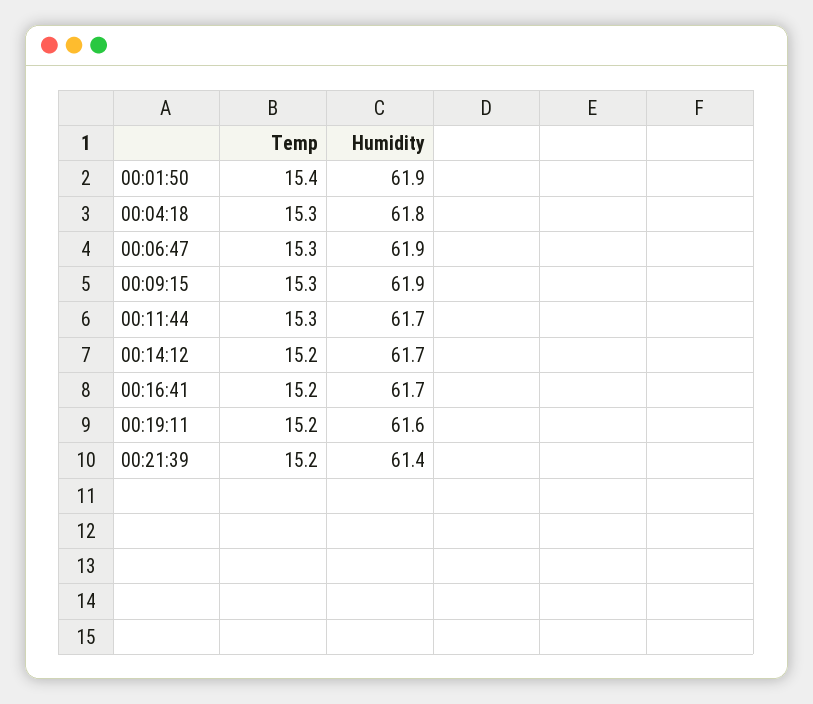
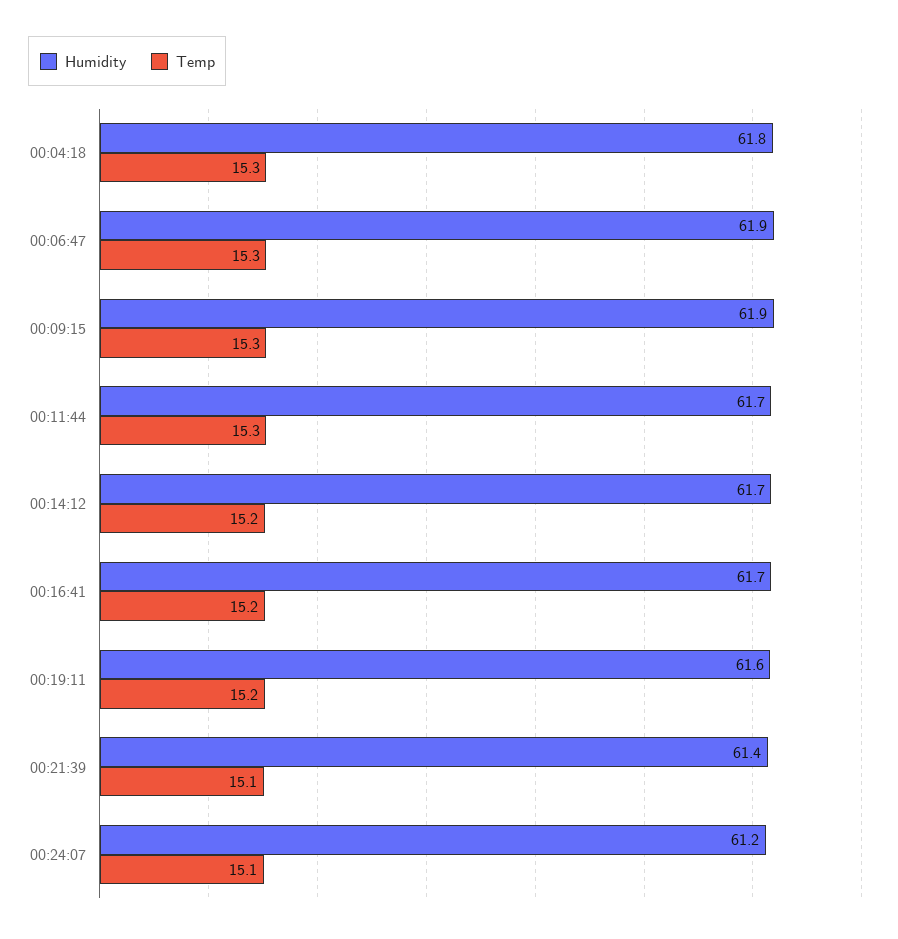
Temp, 00:01:50: 15.4 -> none
Humidity, 00:01:50: 61.9 -> none
Temp, 00:21:39: 15.2 -> 15.1
Humidity, 00:24:07: none -> 61.2
Temp, 00:24:07: none -> 15.1

